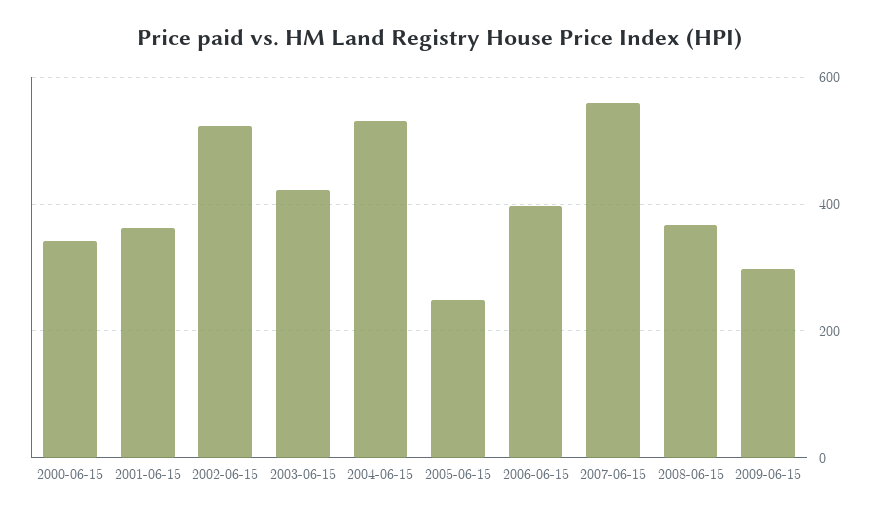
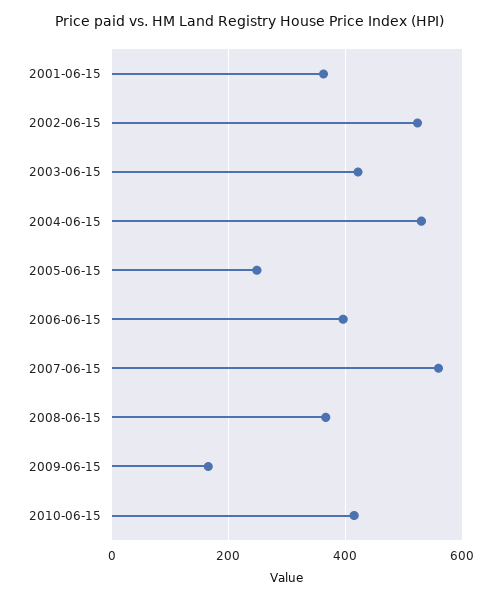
2000-06-15: 340 -> none
2009-06-15: 300 -> 160
2010-06-15: none -> 420

